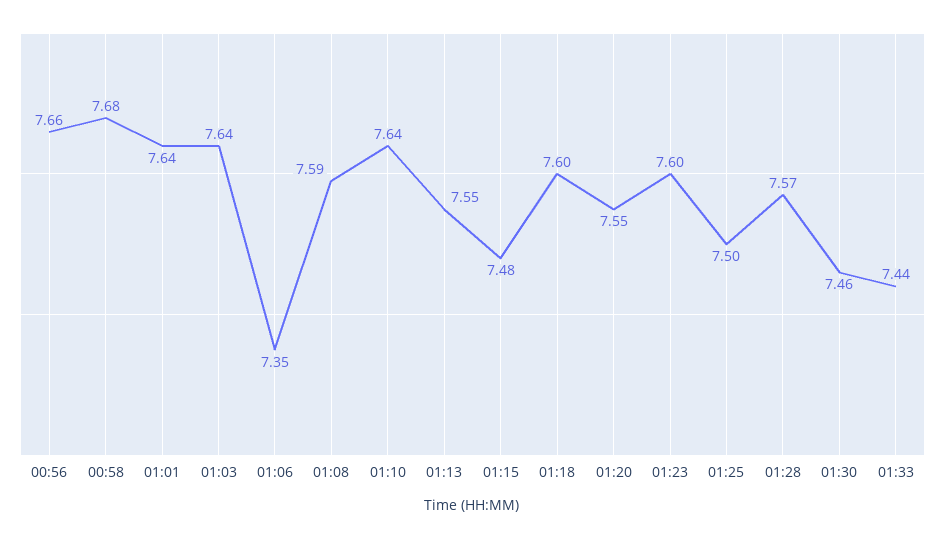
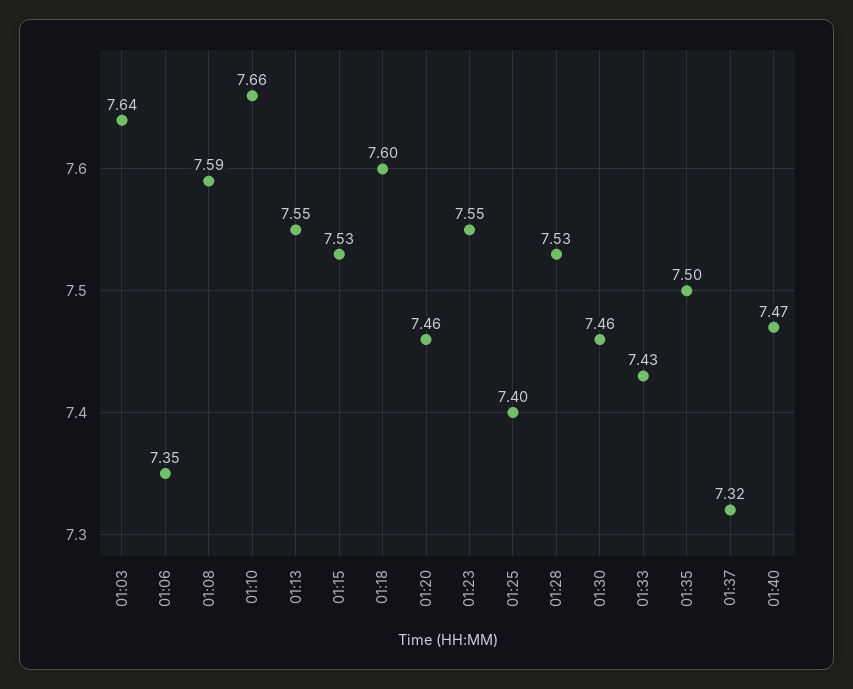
00:56: 7.66 -> none
00:58: 7.68 -> none
01:01: 7.64 -> none
01:10: 7.64 -> 7.66
01:15: 7.48 -> 7.53
01:20: 7.55 -> 7.46
01:23: 7.6 -> 7.55
01:25: 7.5 -> 7.4
01:28: 7.57 -> 7.53
01:33: 7.44 -> 7.43
01:35: none -> 7.5
01:37: none -> 7.32
01:40: none -> 7.47

